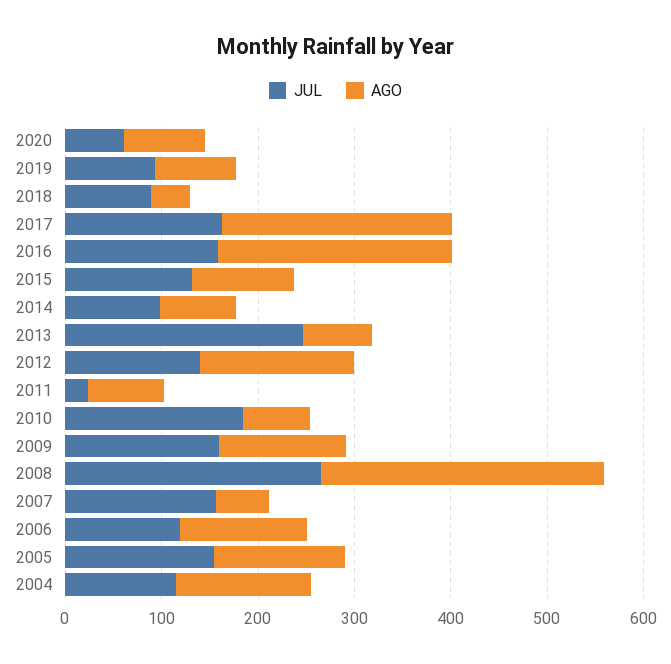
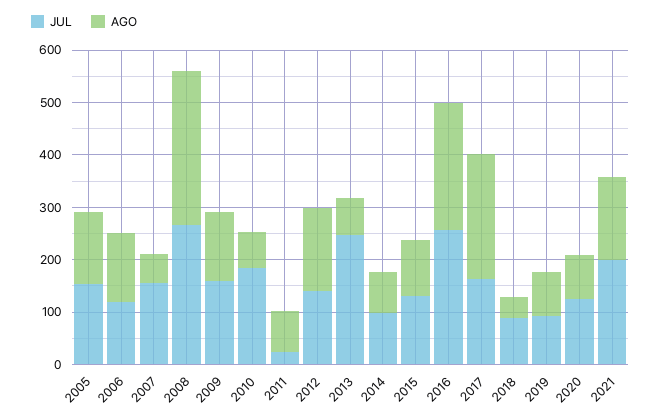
JUL, 2020: 60 -> 120
JUL, 2016: 160 -> 260
JUL, 2004: 120 -> none
AGO, 2004: 140 -> none
JUL, 2021: none -> 200
AGO, 2021: none -> 160

